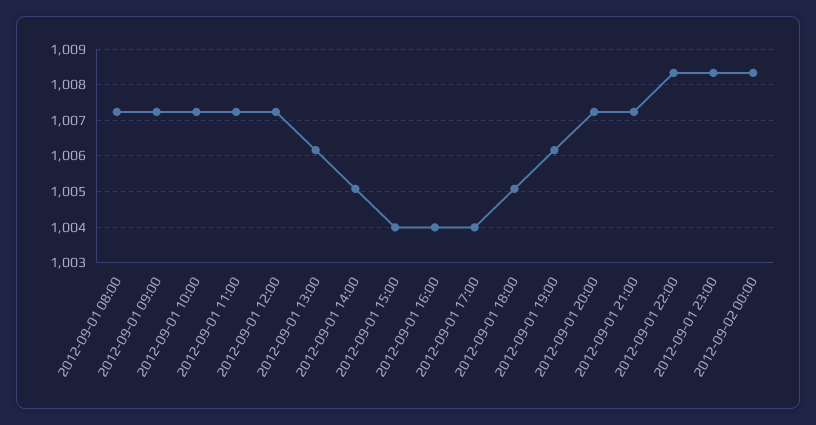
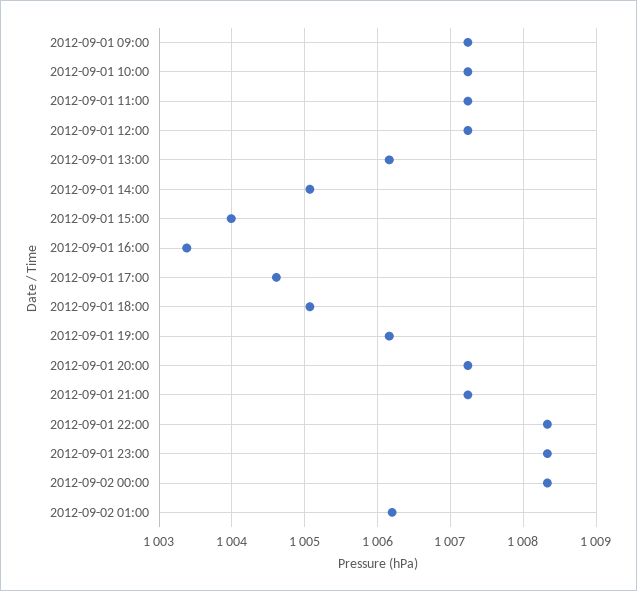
2012-09-01 08:00: 1007.2 -> none
2012-09-01 16:00: 1004 -> 1003.4
2012-09-01 17:00: 1004 -> 1004.6
2012-09-02 01:00: none -> 1006.2

